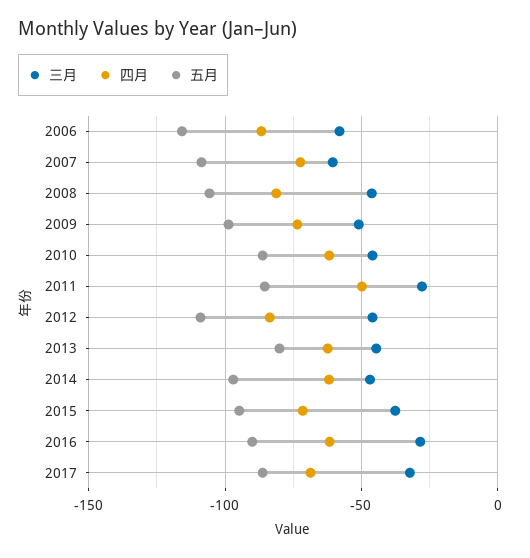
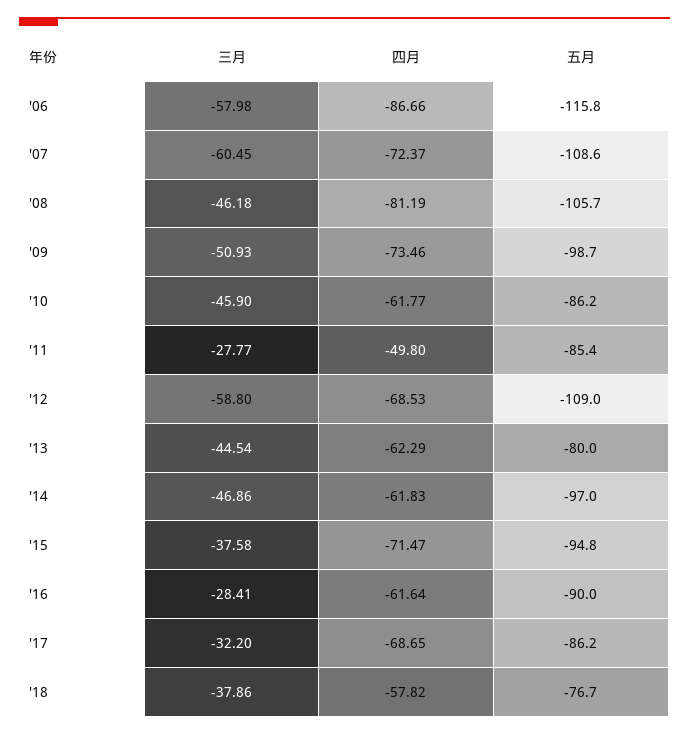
三月, 2012: -45 -> -58.8
四月, 2012: -85 -> -68.53
三月, '18: none -> -37.86
四月, '18: none -> -57.82
五月, '18: none -> -76.7

